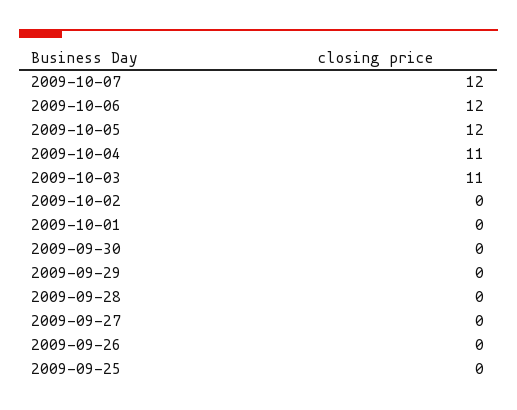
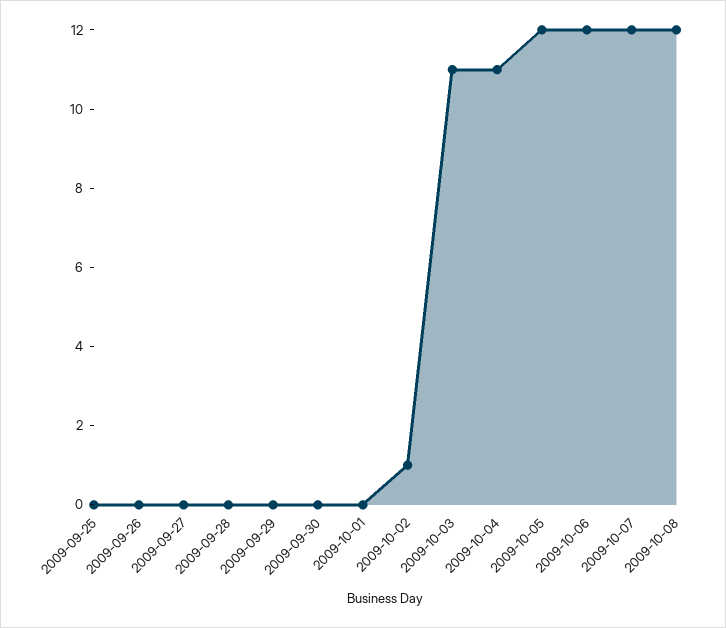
2009-10-02: 0 -> 1
2009-10-08: none -> 12

